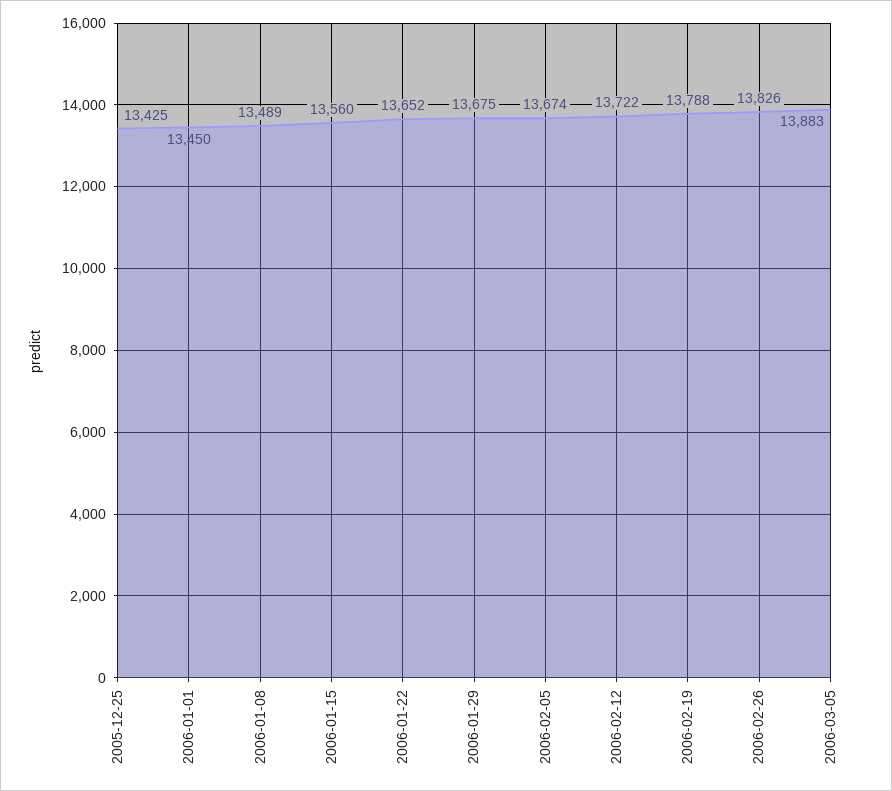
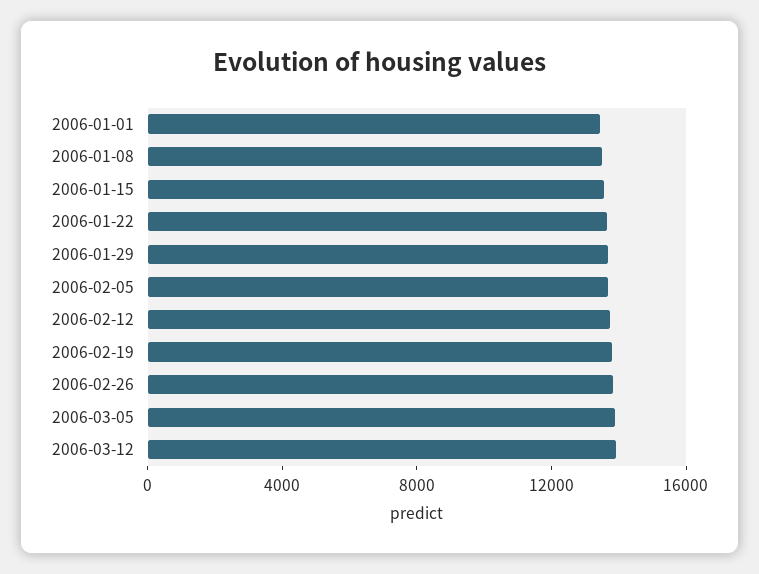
2005-12-25: 13425 -> none
2006-03-12: none -> 14000

